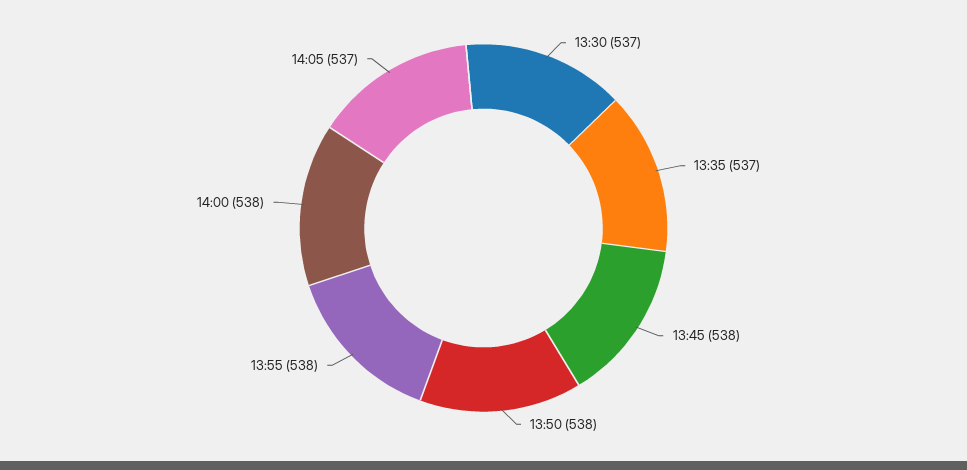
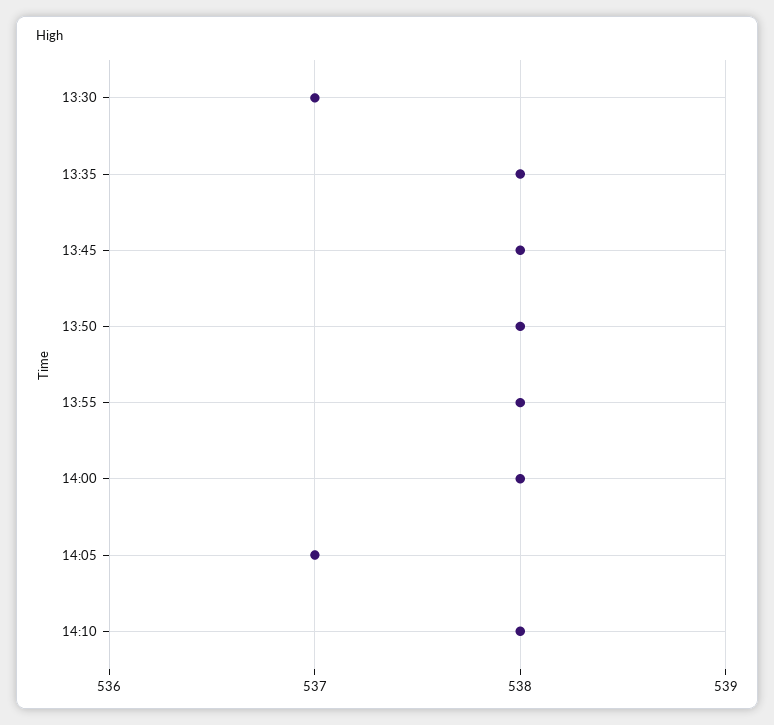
13:35: 537 -> 538
14:10: none -> 538

